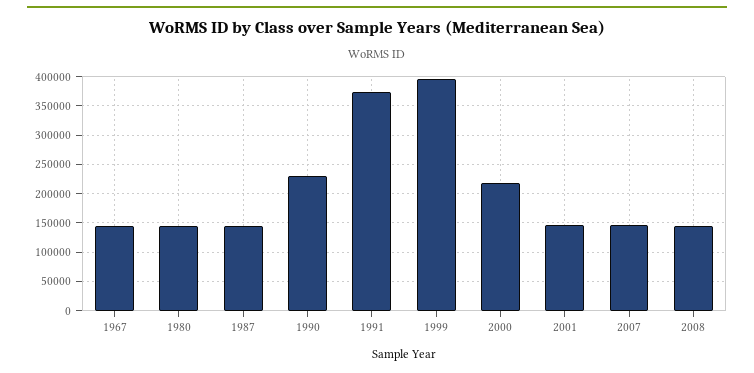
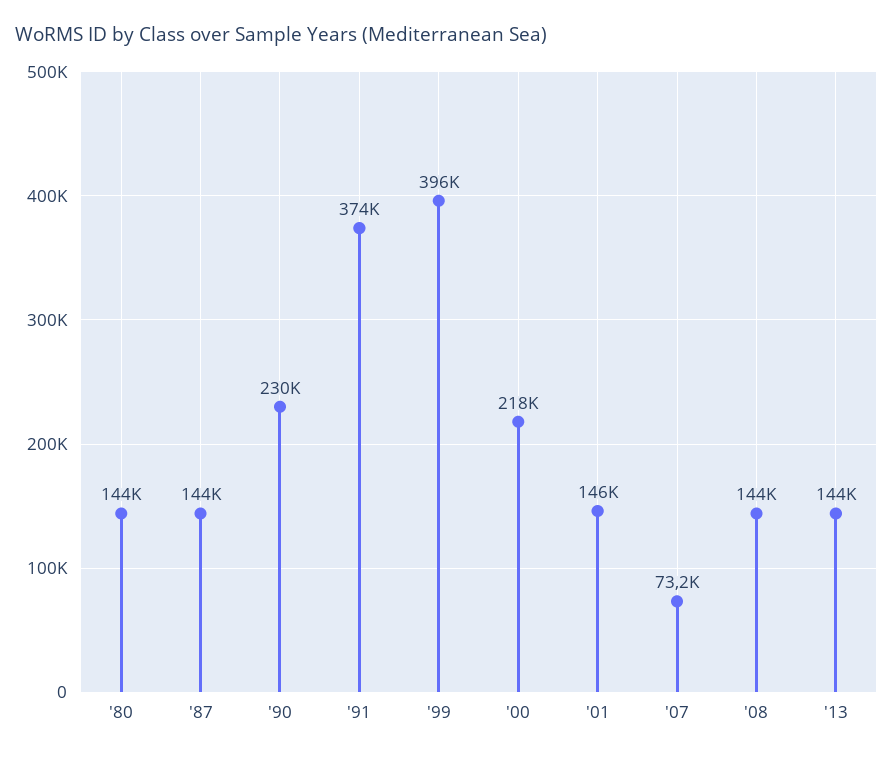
1967: 150000 -> none
2007: 150000 -> 73200
'13: none -> 144000

